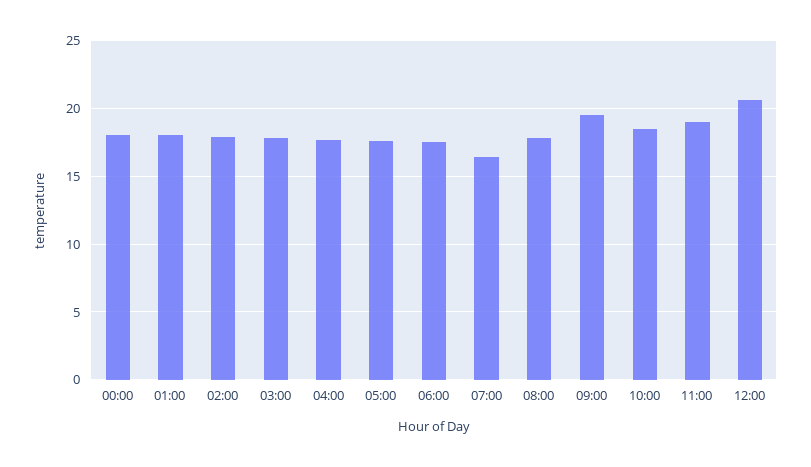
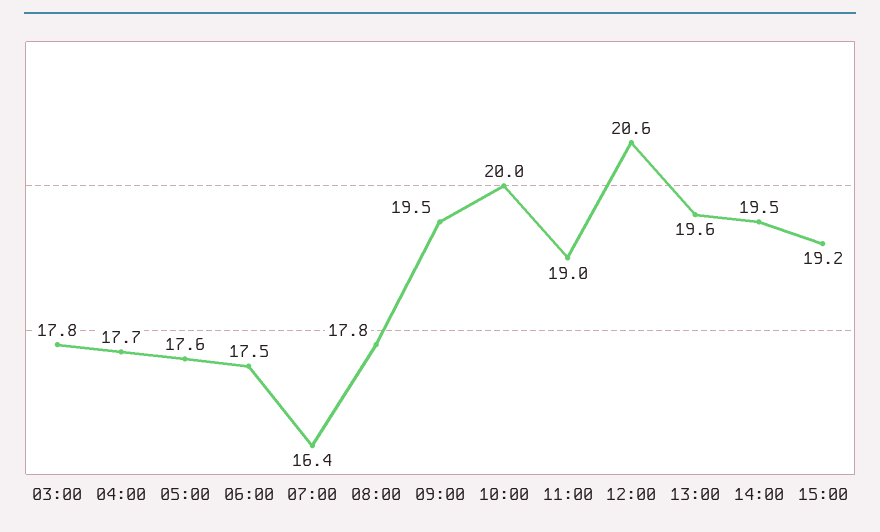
00:00: 18 -> none
01:00: 18 -> none
02:00: 18 -> none
10:00: 18.5 -> 20
13:00: none -> 19.6
14:00: none -> 19.5
15:00: none -> 19.2

